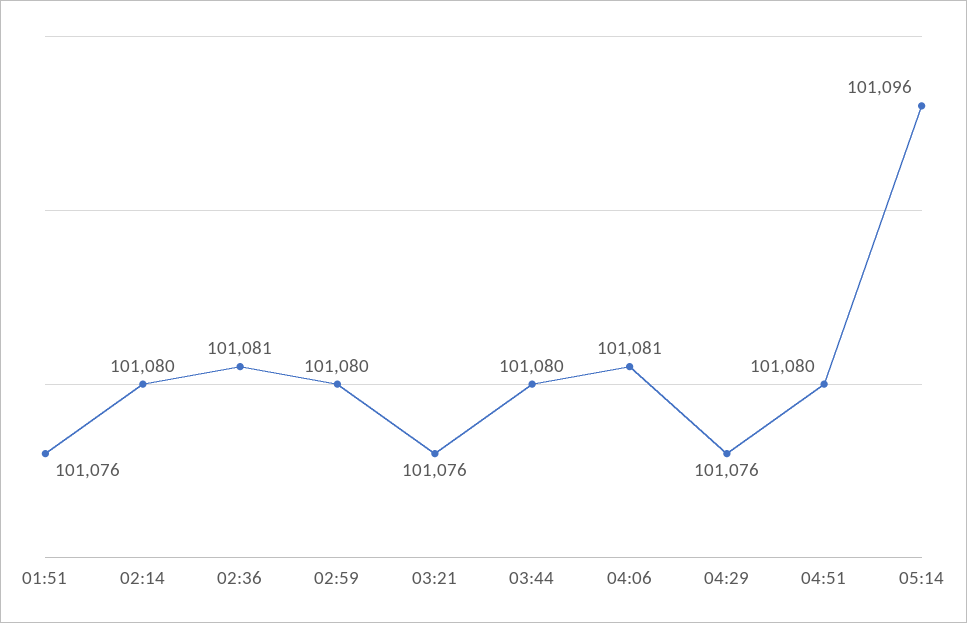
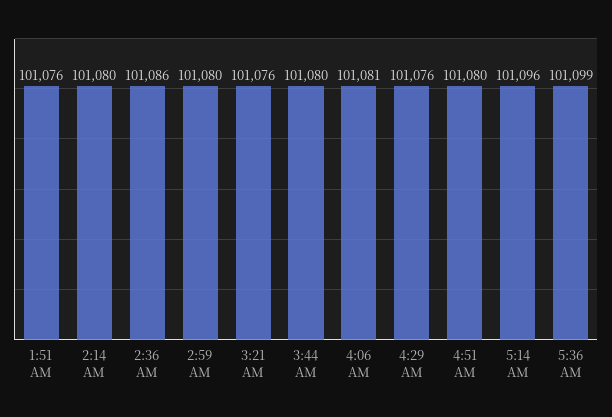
02:36: 101081 -> 101086
5:36 AM: none -> 101099

